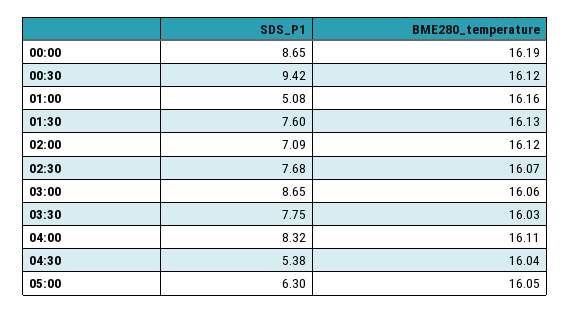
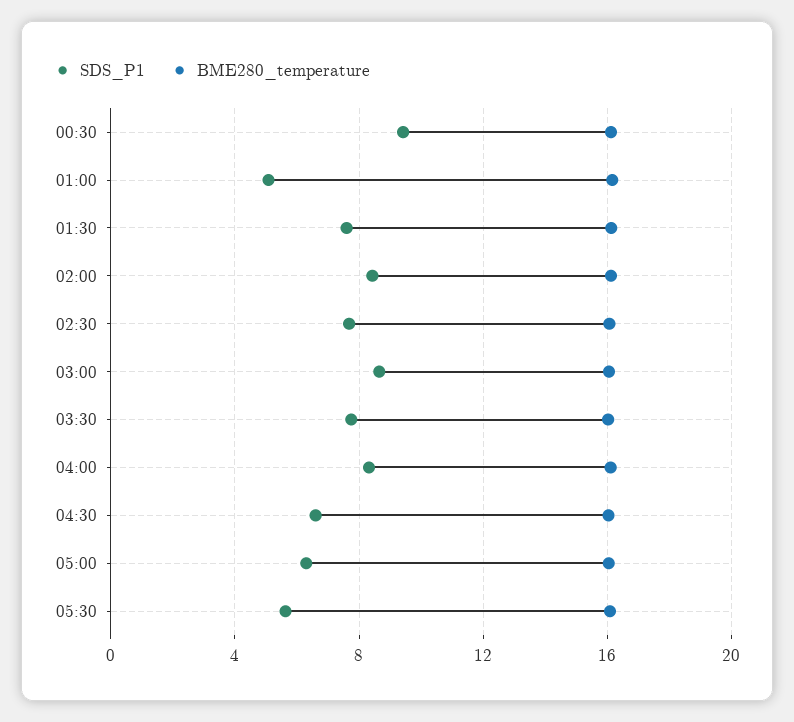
SDS_P1, 00:00: 8.65 -> none
BME280_temperature, 00:00: 16.19 -> none
SDS_P1, 02:00: 7.09 -> 8.5
SDS_P1, 04:30: 5.38 -> 6.5
SDS_P1, 05:30: none -> 5.5
BME280_temperature, 05:30: none -> 16

